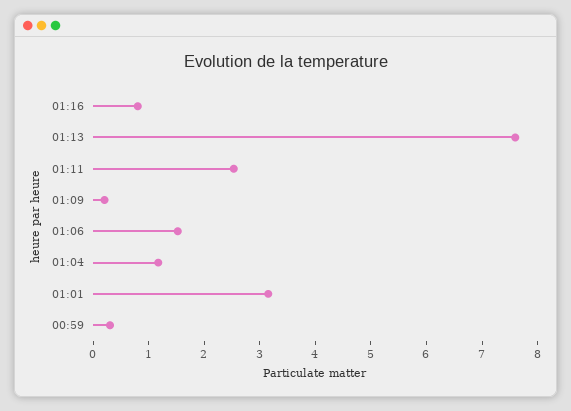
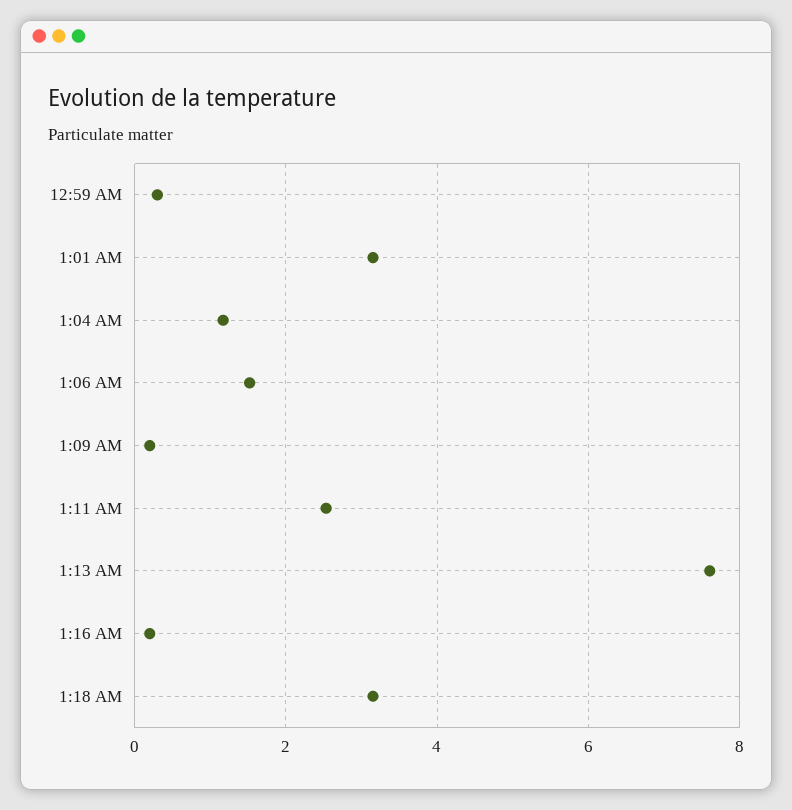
01:16: 0.8 -> 0.2
1:18 AM: none -> 3.2

